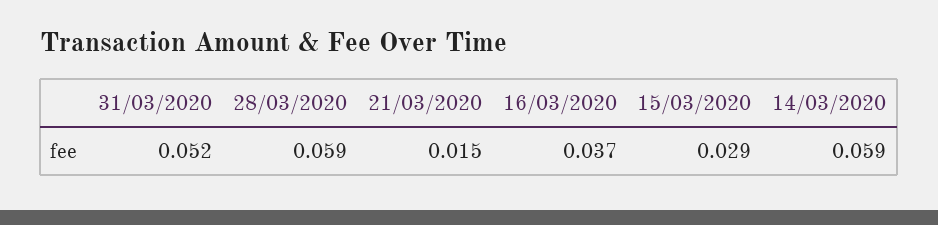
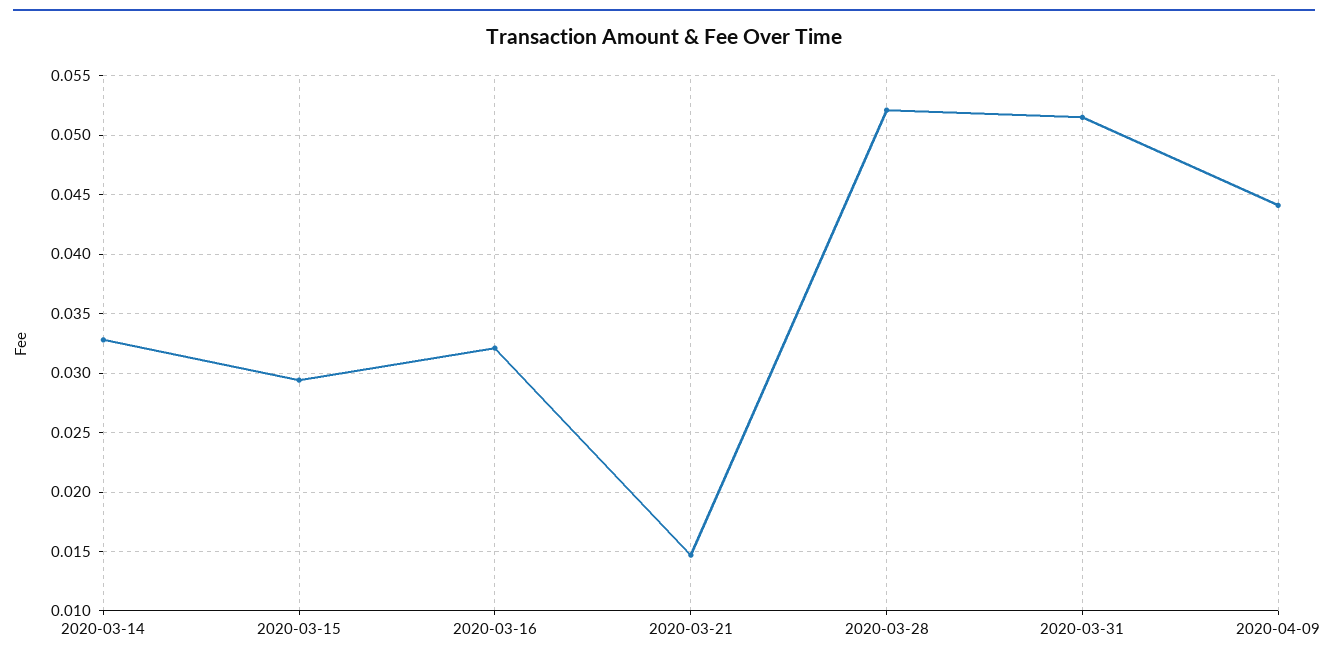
28/03/2020: 0.059 -> 0.052
16/03/2020: 0.037 -> 0.032
14/03/2020: 0.059 -> 0.033
2020-04-09: none -> 0.044

